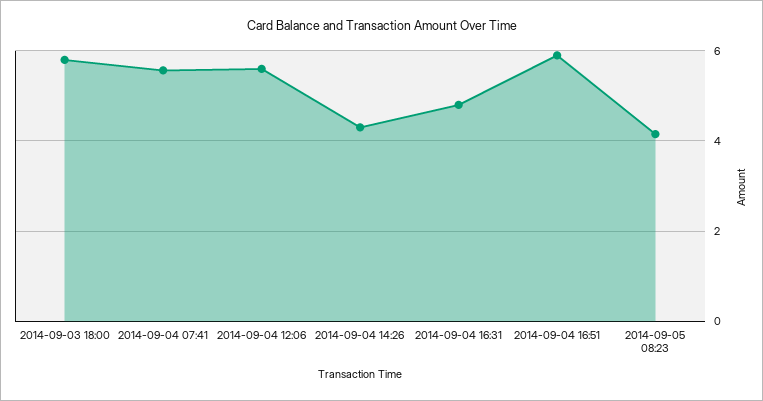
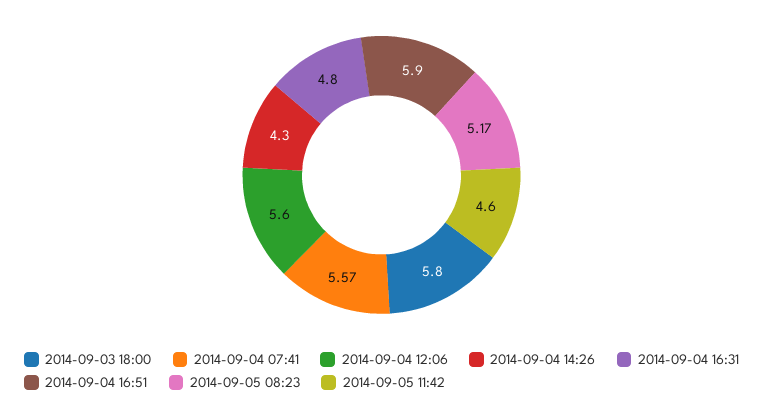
2014-09-05 08:23: 4.2 -> 5.17
2014-09-05 11:42: none -> 4.6

